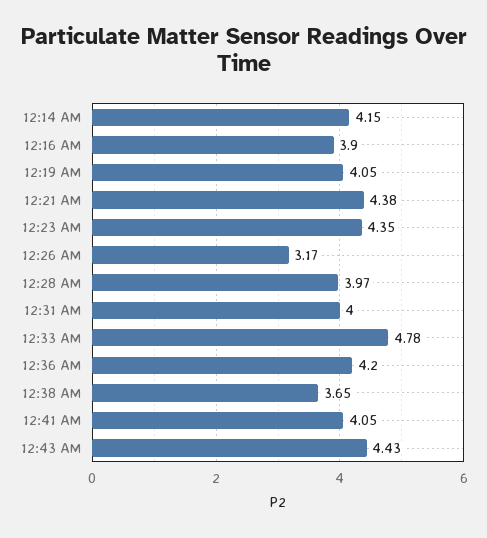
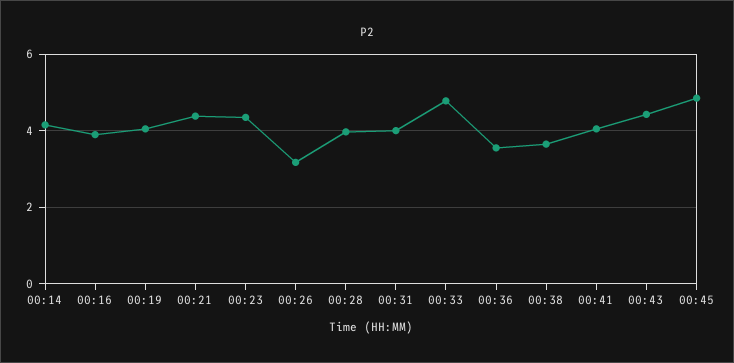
12:36 AM: 4.2 -> 3.6
00:45: none -> 4.8

